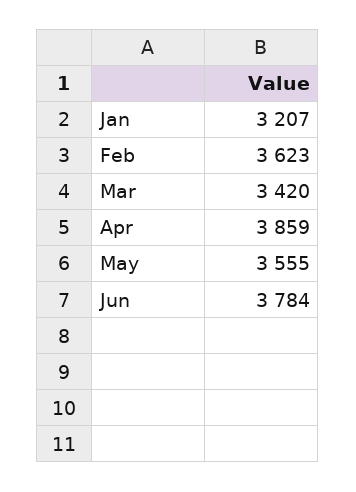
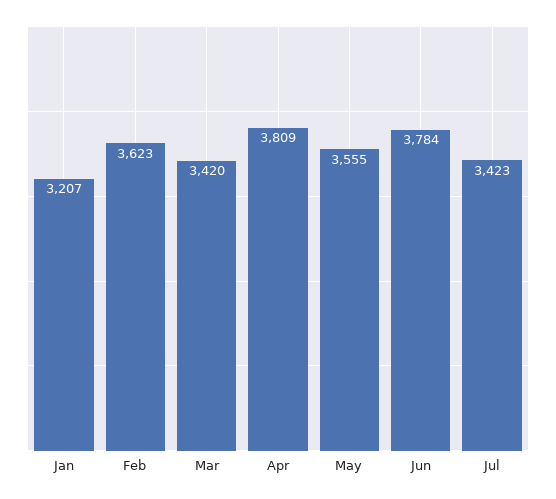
Apr: 3859 -> 3809
Jul: none -> 3423

